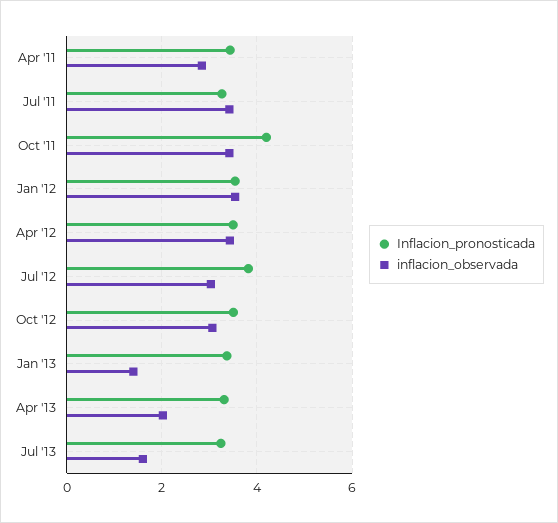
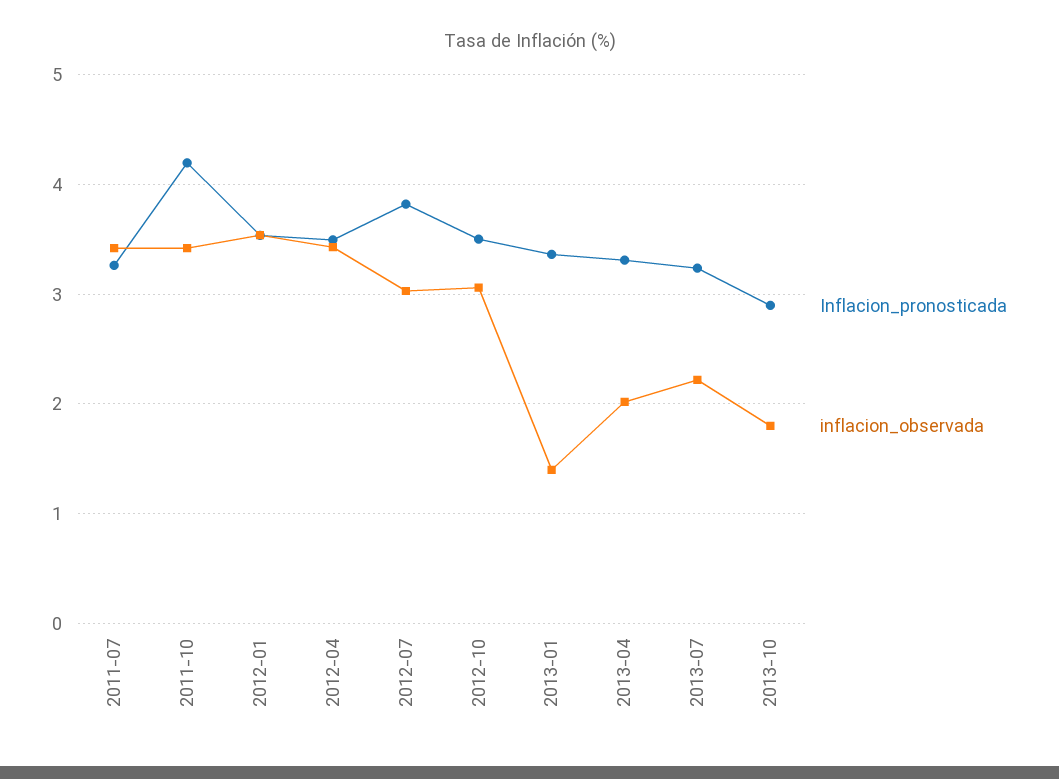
Inflacion_pronosticada, Apr '11: 3.4 -> none
inflacion_observada, Apr '11: 2.8 -> none
inflacion_observada, Jul '13: 1.6 -> 2.2
Inflacion_pronosticada, 2013-10: none -> 2.9
inflacion_observada, 2013-10: none -> 1.8

